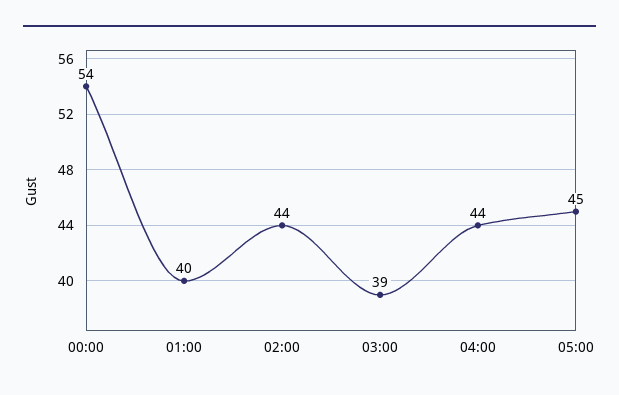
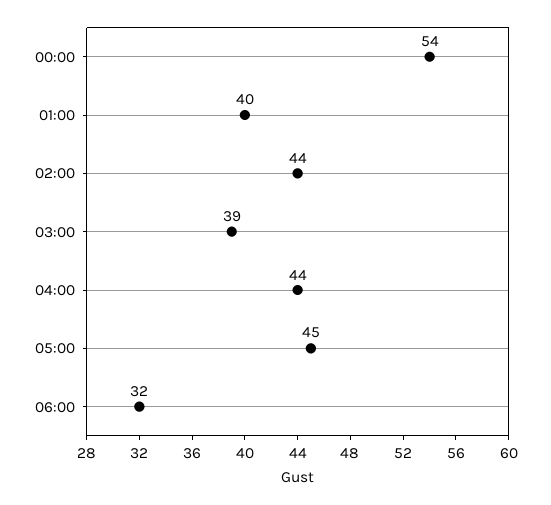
06:00: none -> 32

